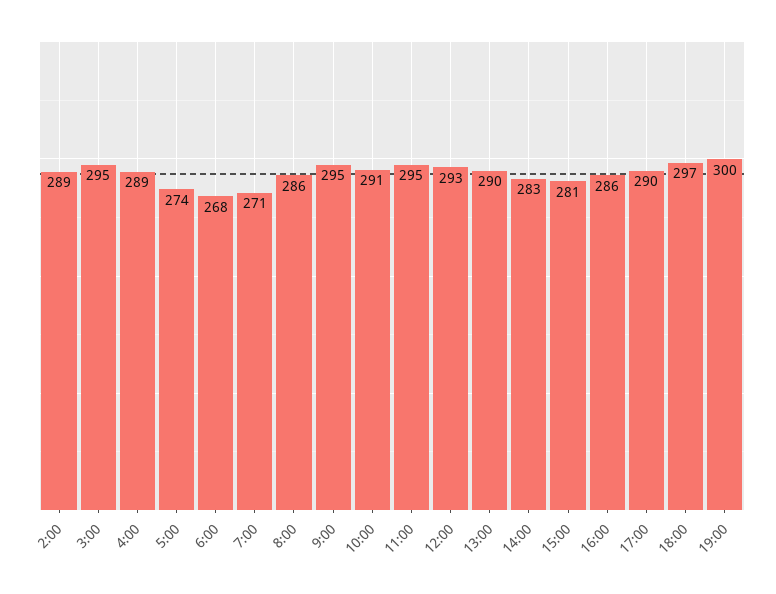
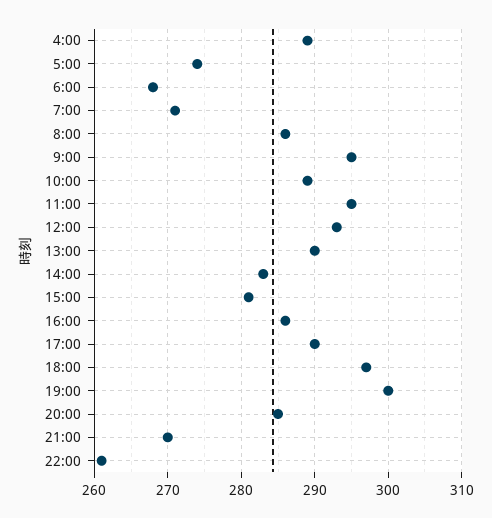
2:00: 289 -> none
3:00: 295 -> none
10:00: 291 -> 289
20:00: none -> 285
21:00: none -> 270
22:00: none -> 261

